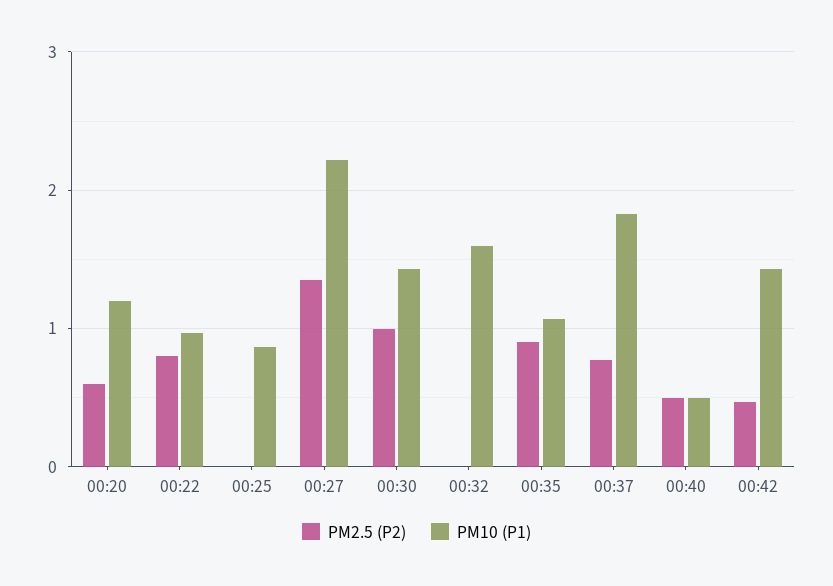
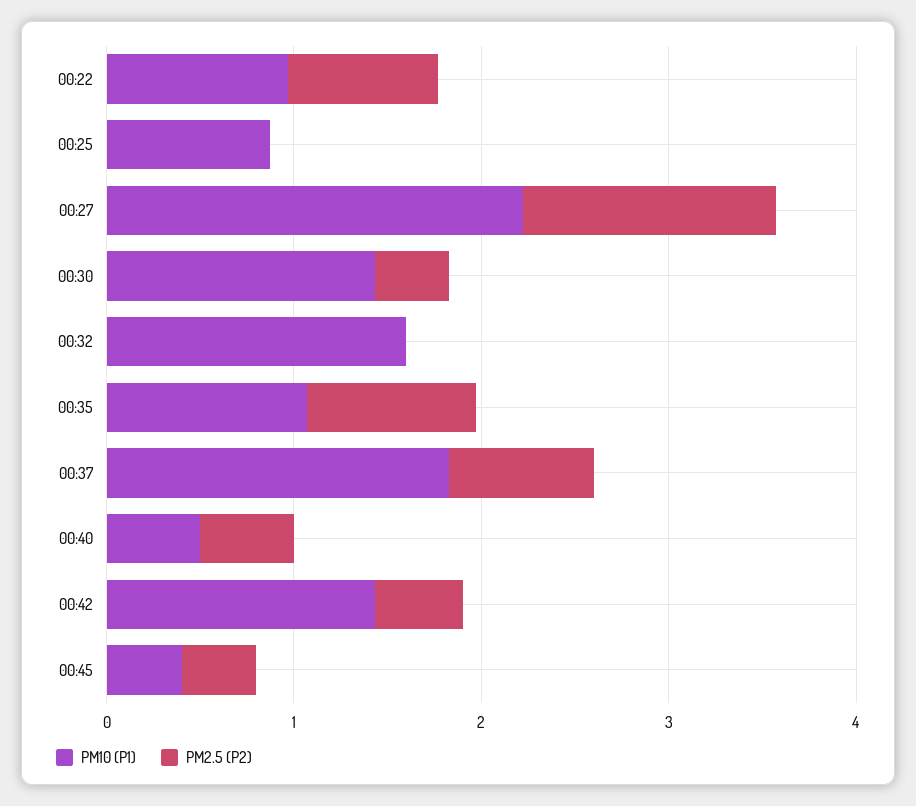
PM2.5 (P2), 00:20: 0.6 -> none
PM10 (P1), 00:20: 1.2 -> none
PM2.5 (P2), 00:30: 1 -> 0.4
PM10 (P1), 00:45: none -> 0.4
PM2.5 (P2), 00:45: none -> 0.4

